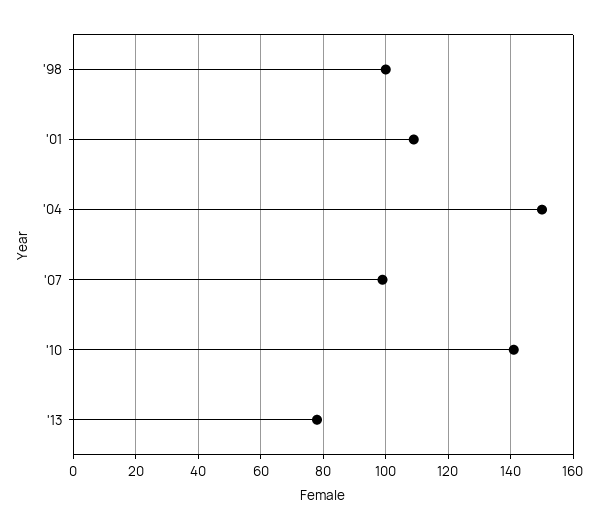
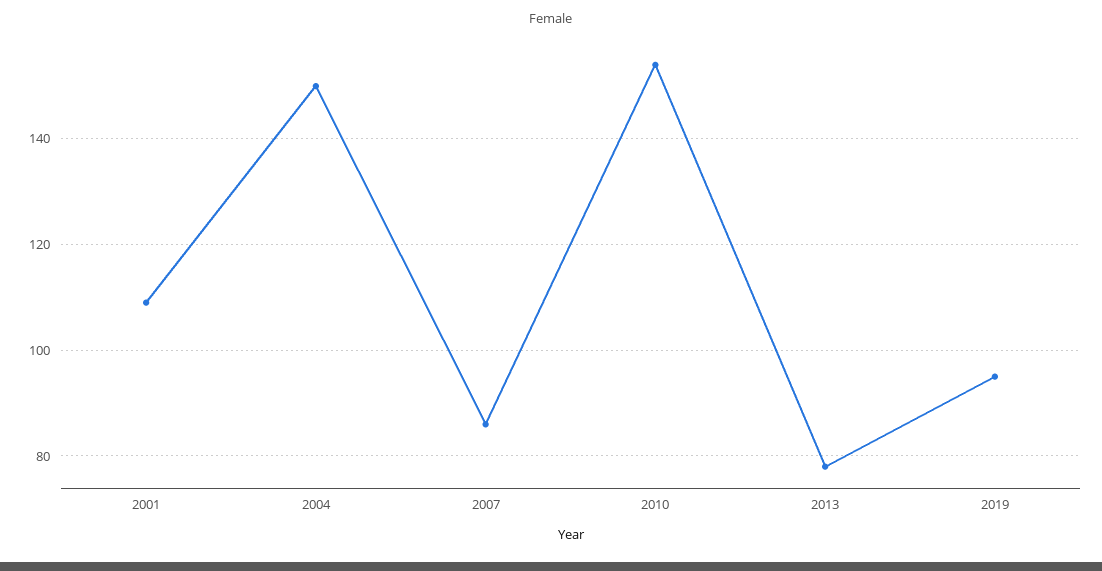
'98: 100 -> none
'07: 100 -> 85
'10: 140 -> 155
2019: none -> 95

